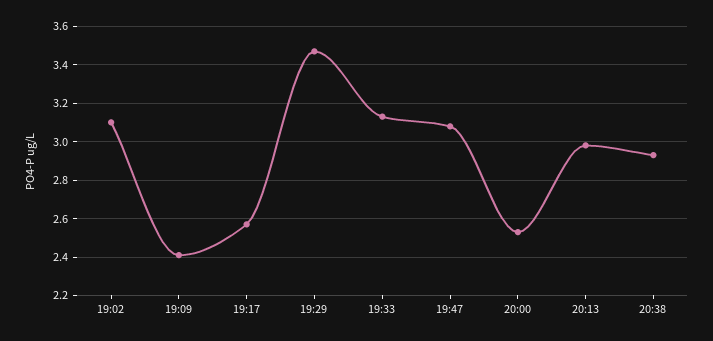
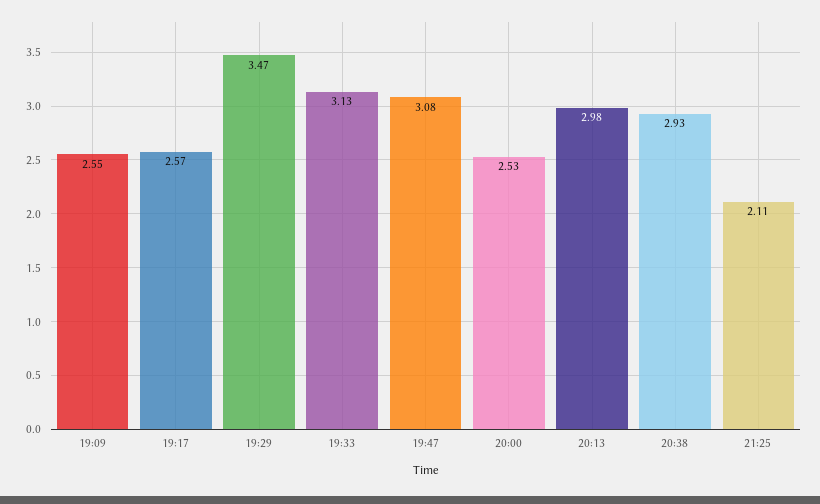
19:02: 3.1 -> none
19:09: 2.4 -> 2.55
21:25: none -> 2.11

